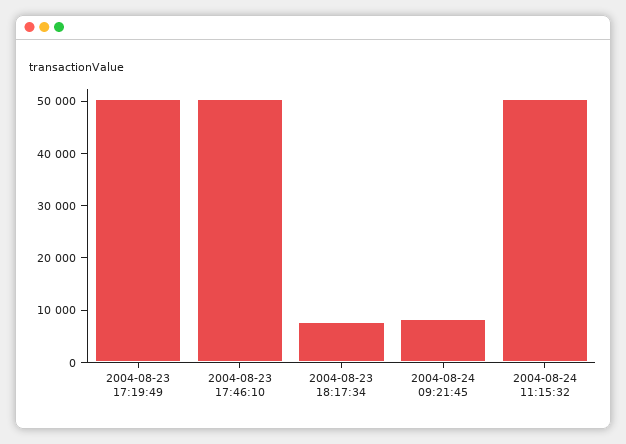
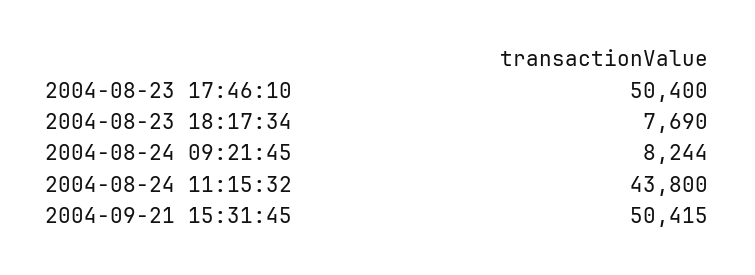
2004-08-23 17:19:49: 50000 -> none
2004-08-24 11:15:32: 50000 -> 43800
2004-09-21 15:31:45: none -> 50415

